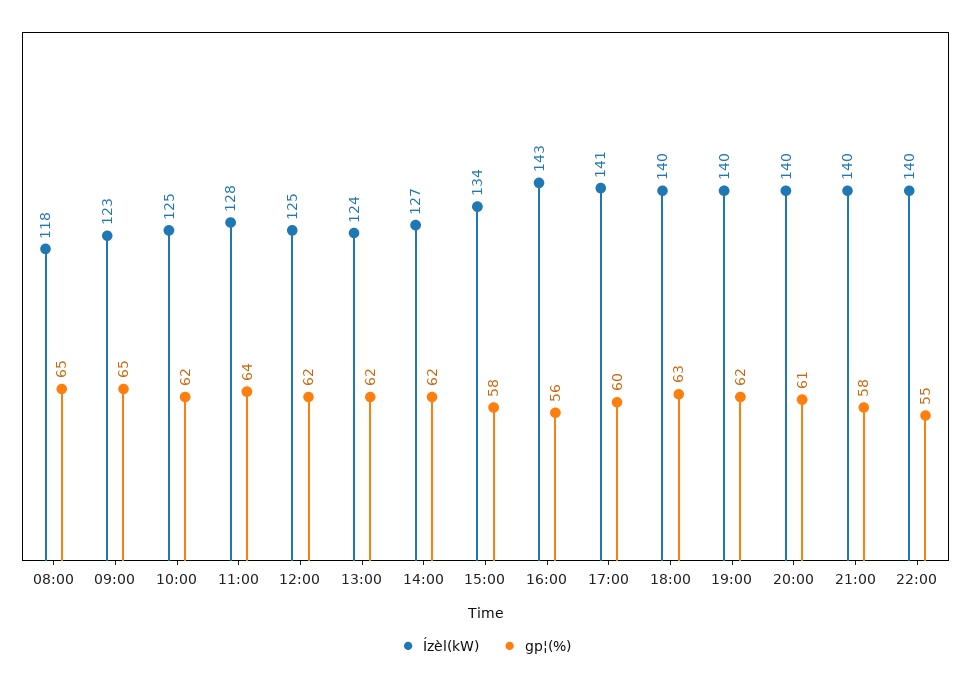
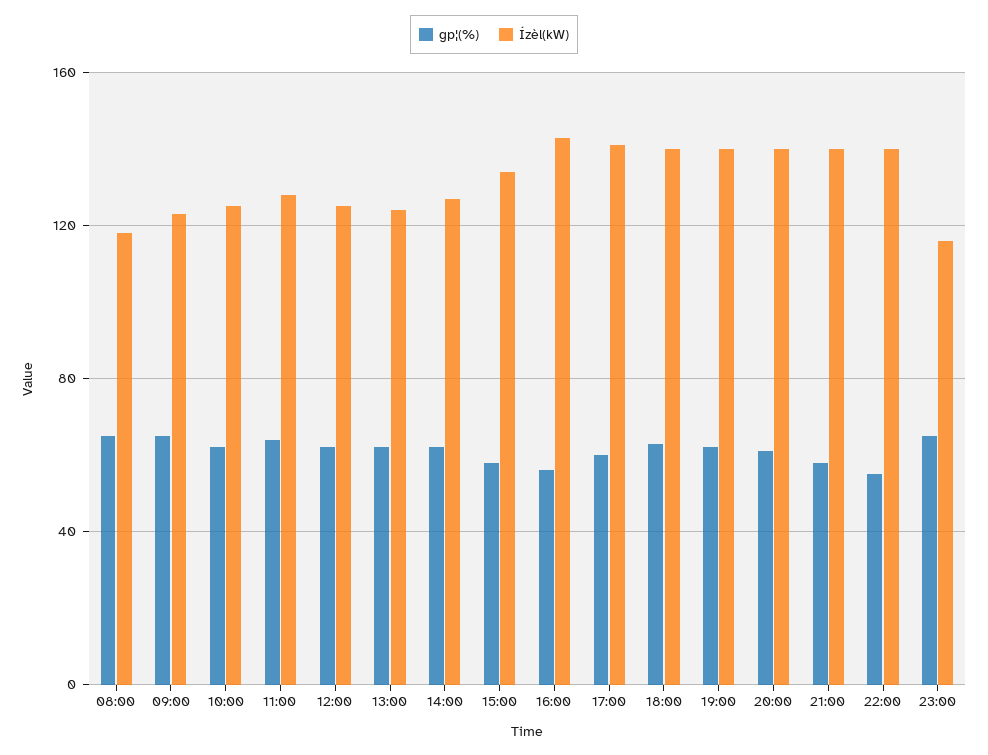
gp¦(%), 23:00: none -> 65
Ízèl(kW), 23:00: none -> 115

